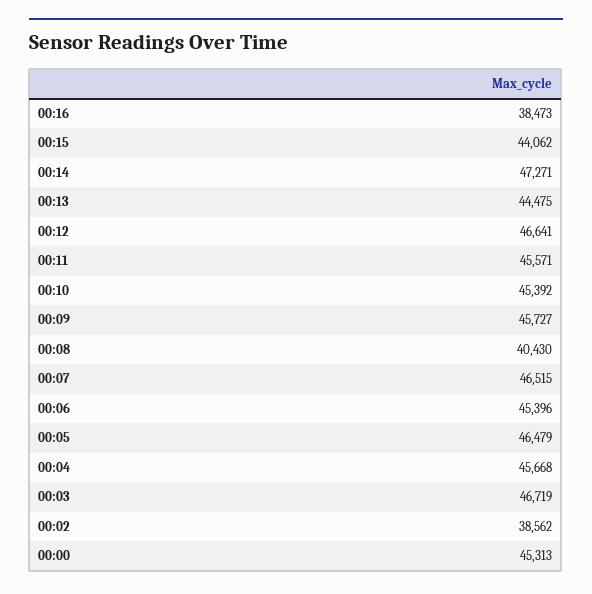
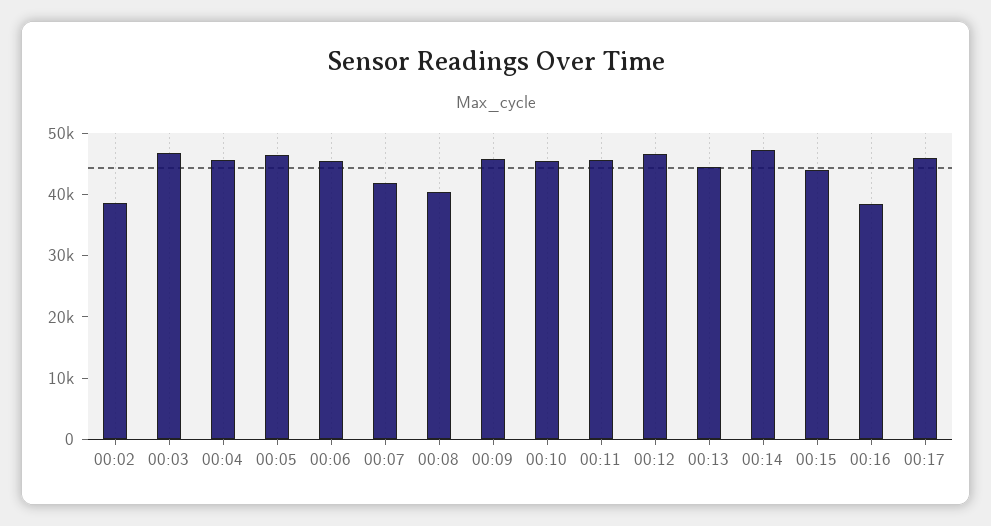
00:07: 46515 -> 42000
00:00: 45313 -> none
00:17: none -> 46000

